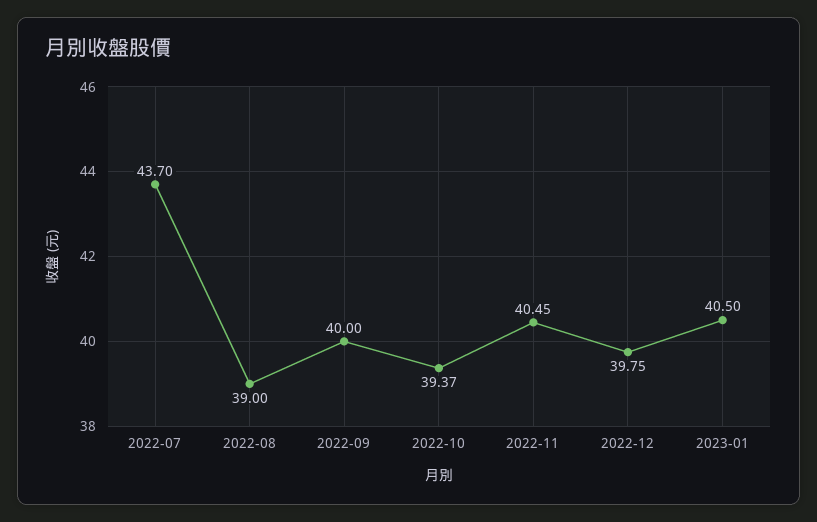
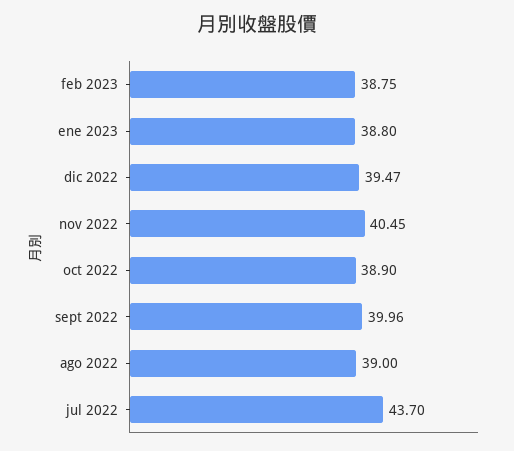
2022-09: 40 -> 39.96
2022-10: 39.37 -> 38.9
2022-12: 39.75 -> 39.47
2023-01: 40.5 -> 38.8
feb 2023: none -> 38.75

